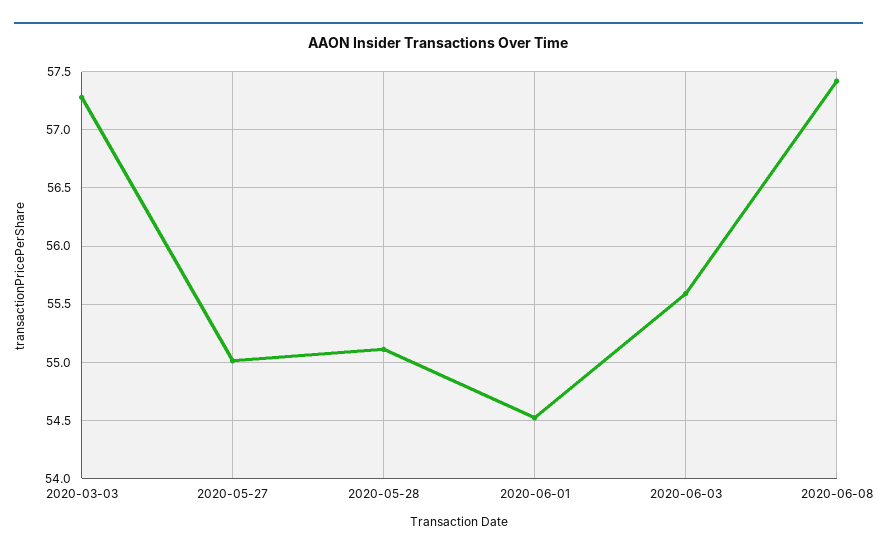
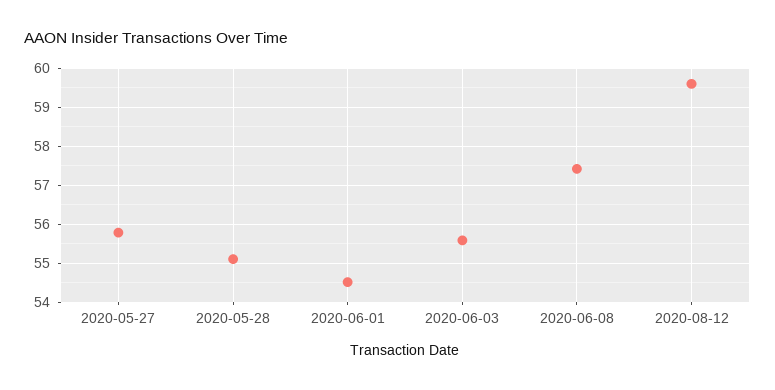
2020-03-03: 57.3 -> none
2020-05-27: 55 -> 55.8
2020-08-12: none -> 59.6

